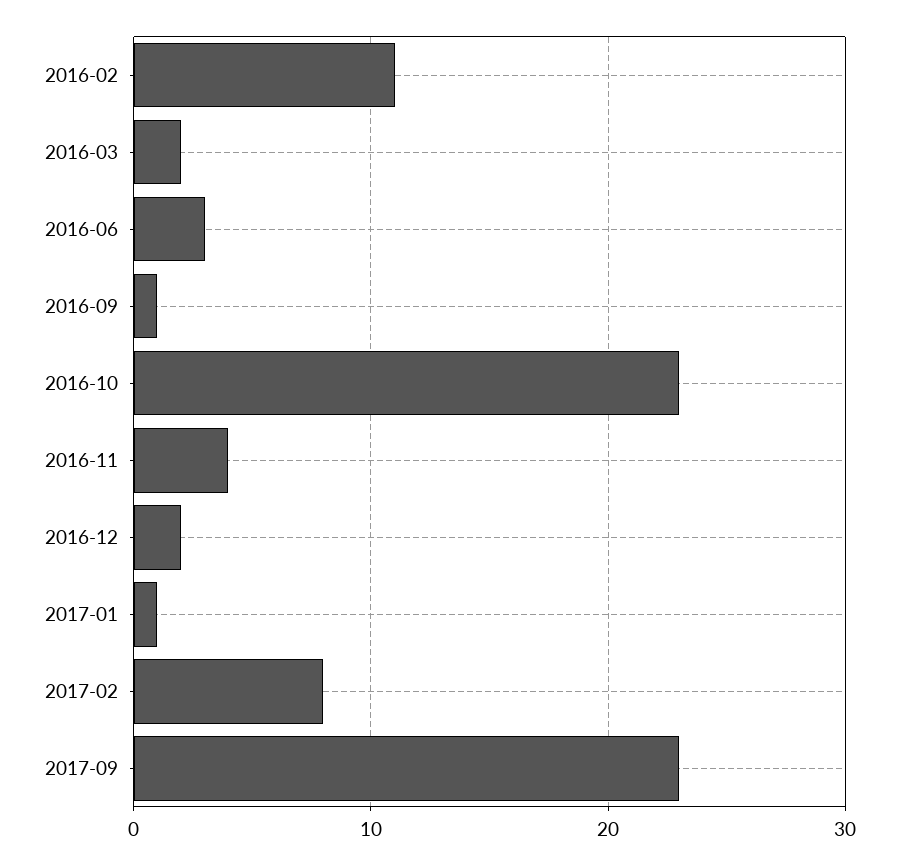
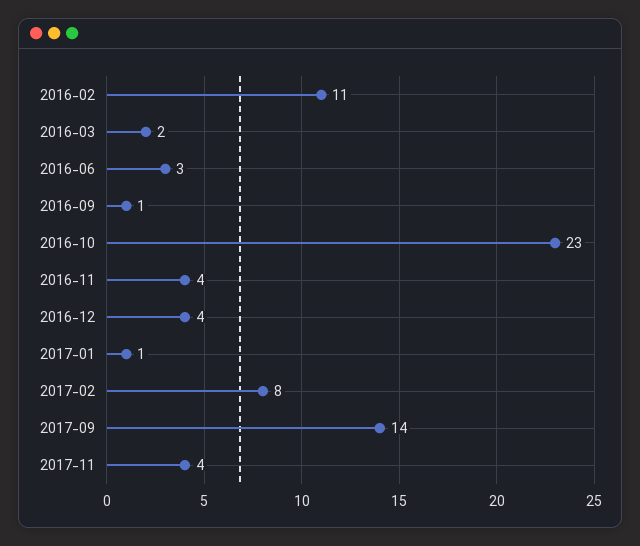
2016-12: 2 -> 4
2017-09: 23 -> 14
2017-11: none -> 4

